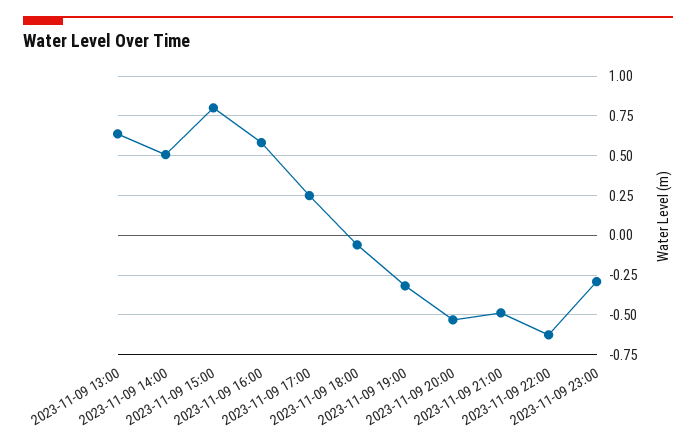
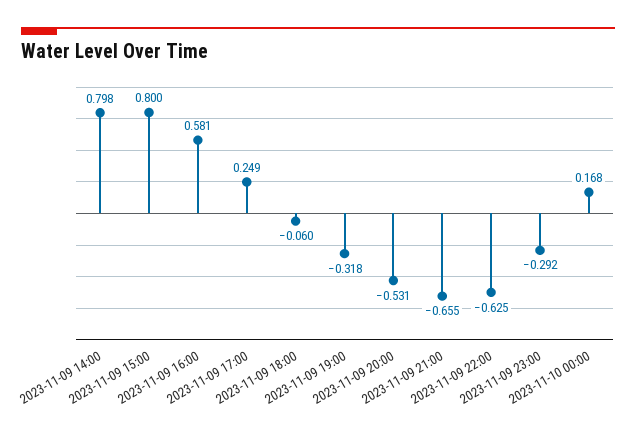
2023-11-09 13:00: 0.65 -> none
2023-11-09 14:00: 0.5 -> 0.798
2023-11-09 21:00: -0.5 -> -0.655
2023-11-10 00:00: none -> 0.168

